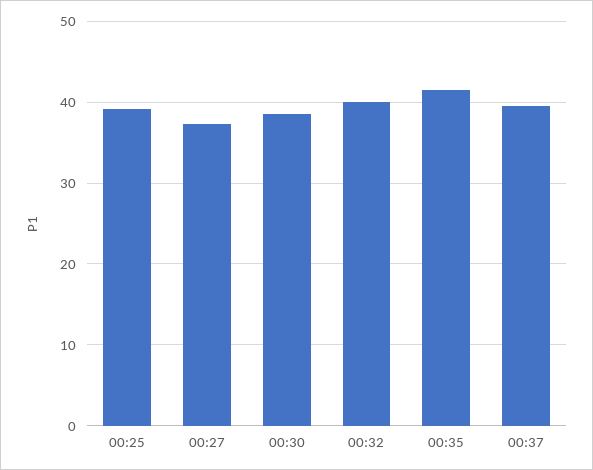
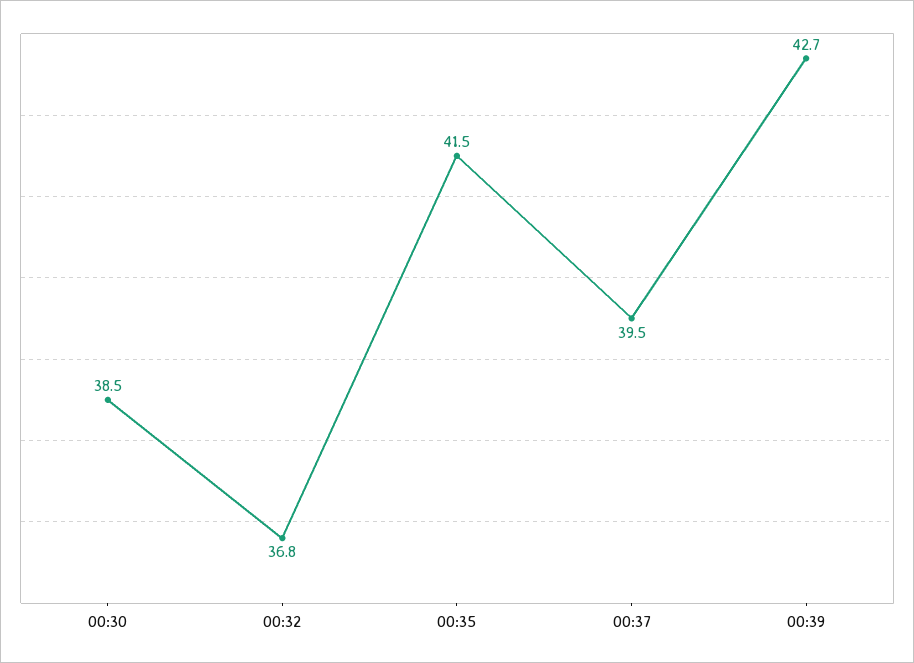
00:25: 39 -> none
00:27: 37 -> none
00:32: 40 -> 36.8
00:39: none -> 42.7

